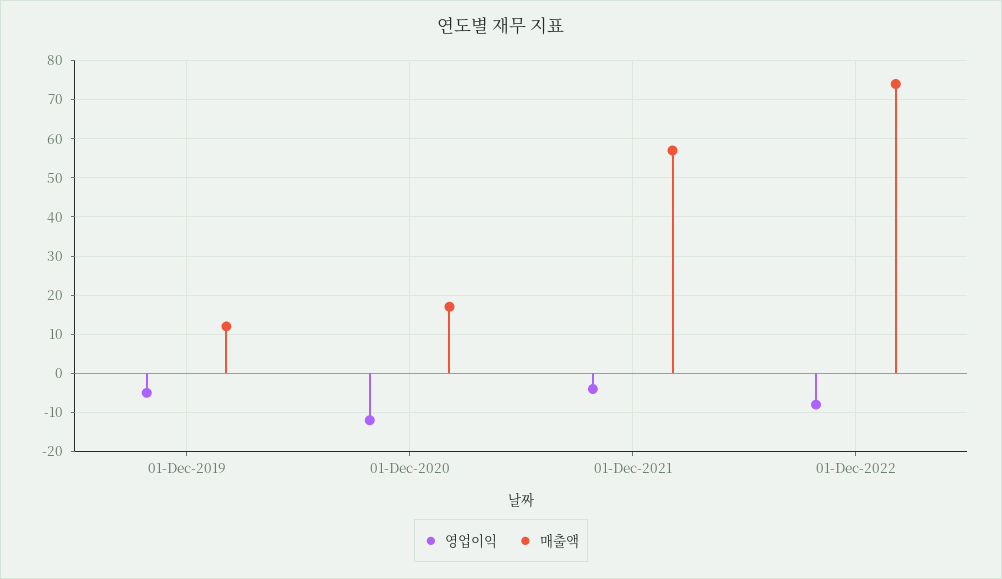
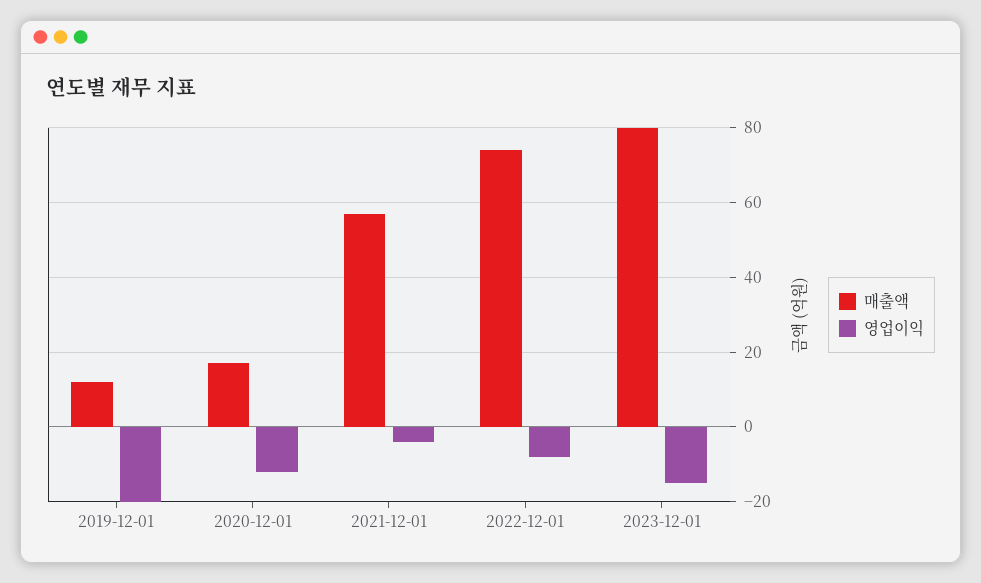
영업이익, 01-Dec-2019: -5 -> -20
매출액, 2023-12-01: none -> 80
영업이익, 2023-12-01: none -> -15

